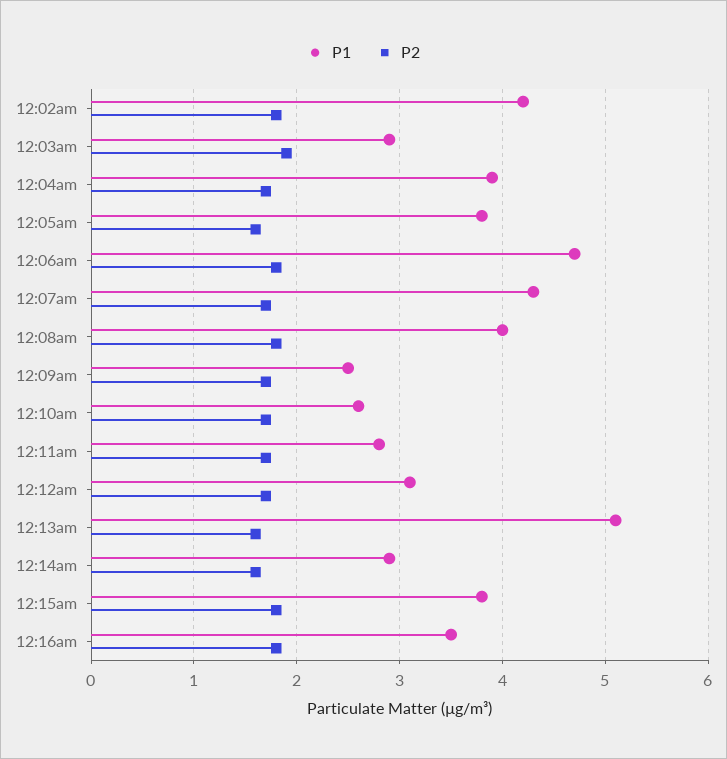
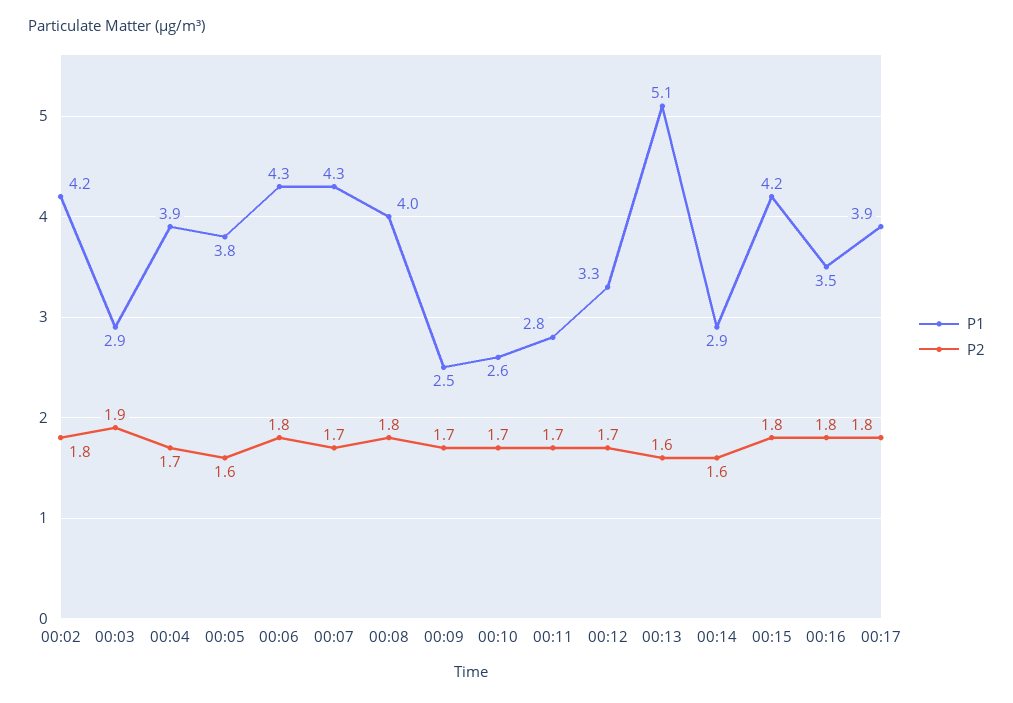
P1, 12:06am: 4.7 -> 4.3
P1, 12:12am: 3.1 -> 3.3
P1, 12:15am: 3.8 -> 4.2
P1, 00:17: none -> 3.9
P2, 00:17: none -> 1.8

